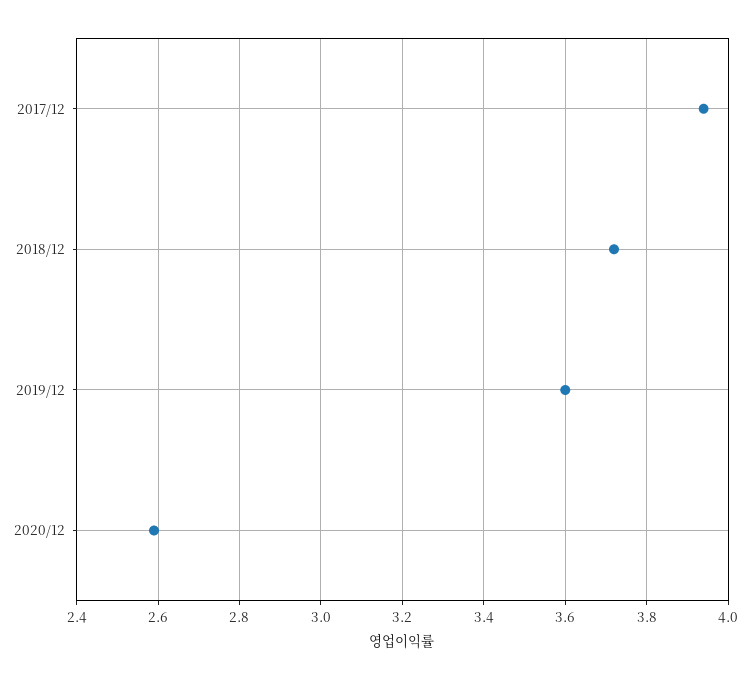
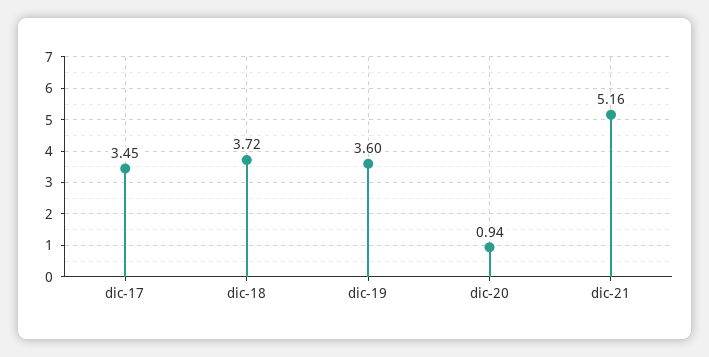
2017/12: 3.95 -> 3.45
2020/12: 2.6 -> 0.94
dic-21: none -> 5.16

